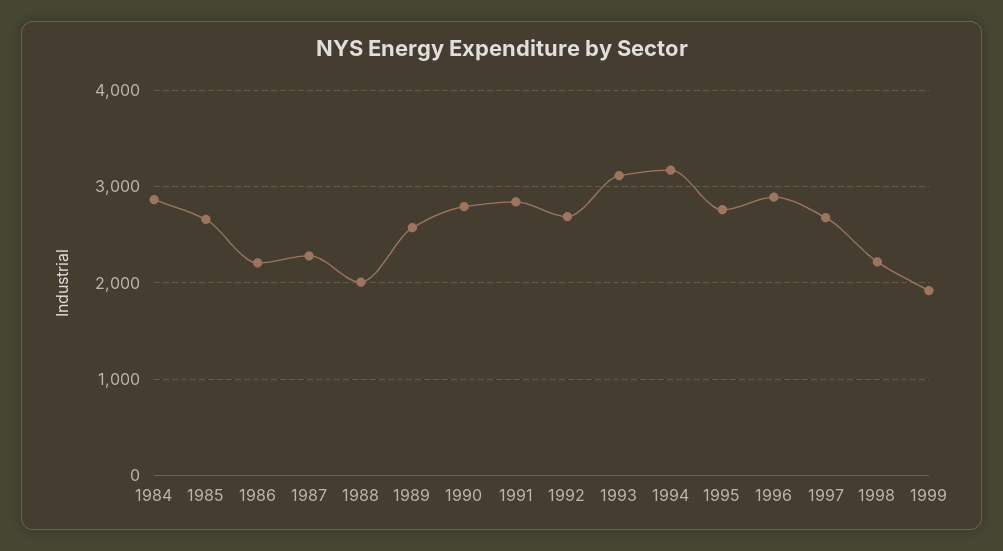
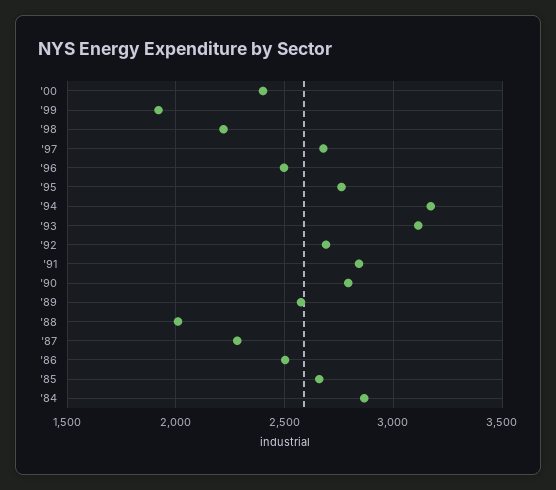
1986: 2200 -> 2500
1996: 2900 -> 2500
'00: none -> 2400

